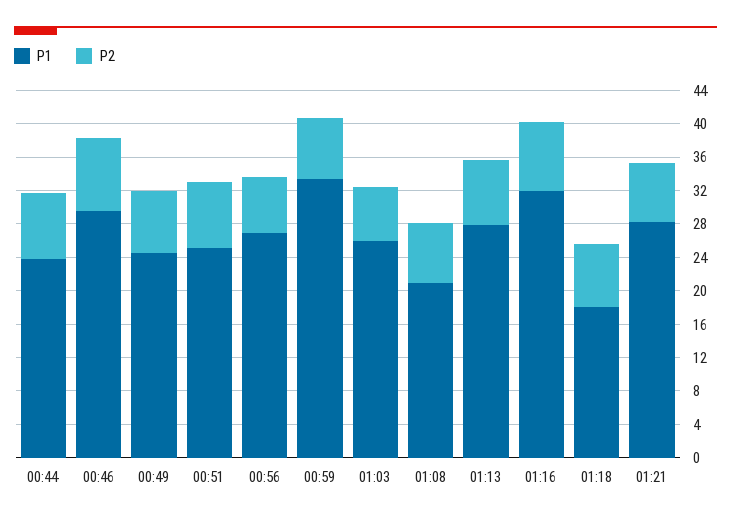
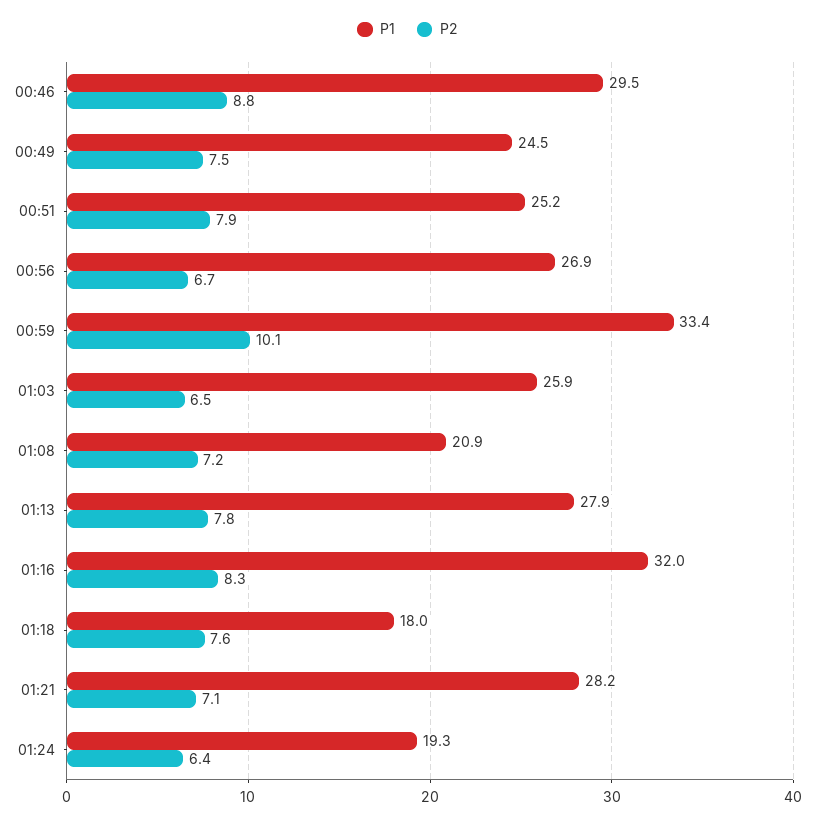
P1, 00:44: 24 -> none
P2, 00:44: 8 -> none
P2, 00:59: 7 -> 10.1
P1, 01:24: none -> 19.3
P2, 01:24: none -> 6.4

